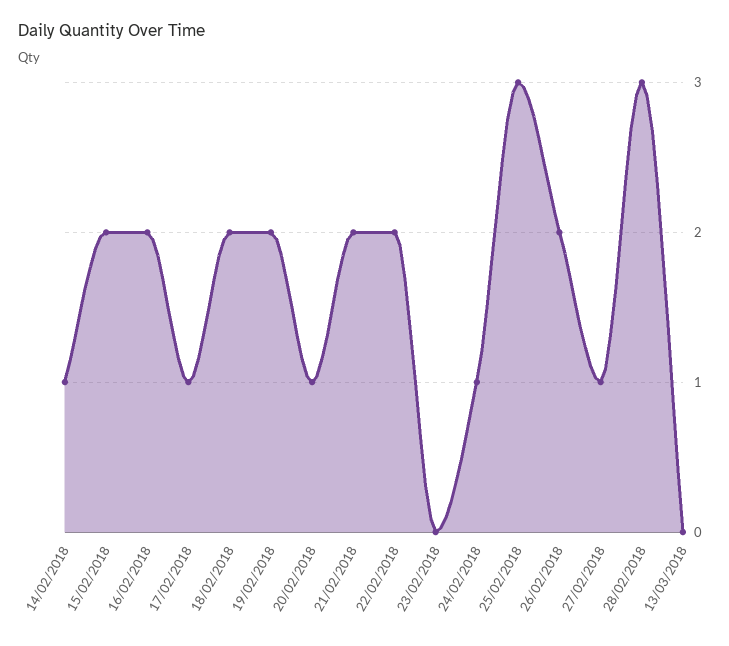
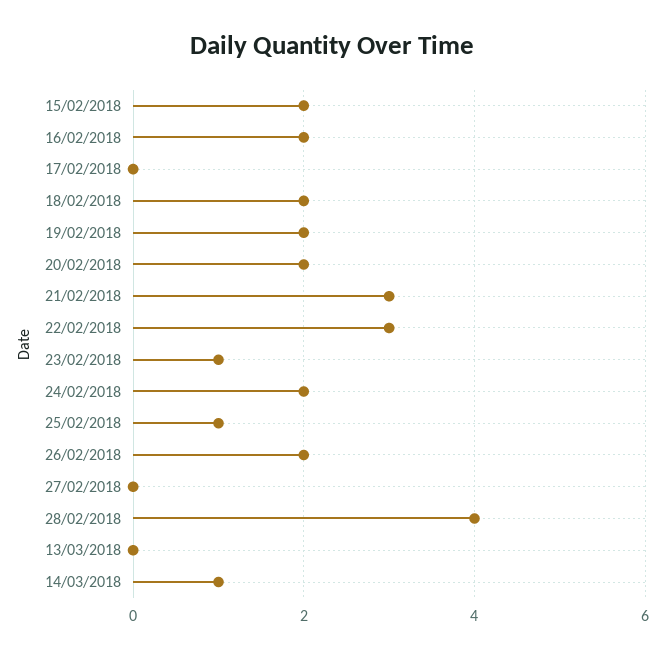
14/02/2018: 1 -> none
17/02/2018: 1 -> 0
20/02/2018: 1 -> 2
21/02/2018: 2 -> 3
22/02/2018: 2 -> 3
23/02/2018: 0 -> 1
24/02/2018: 1 -> 2
25/02/2018: 3 -> 1
27/02/2018: 1 -> 0
28/02/2018: 3 -> 4
14/03/2018: none -> 1

